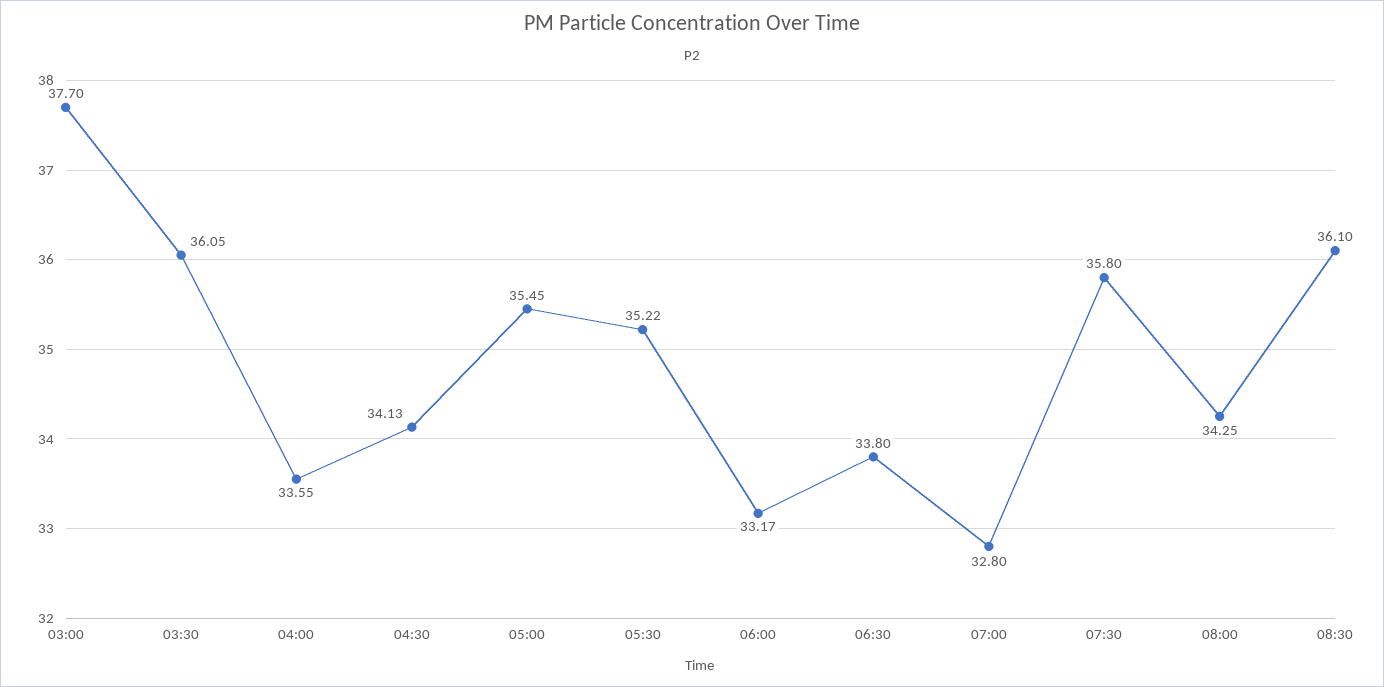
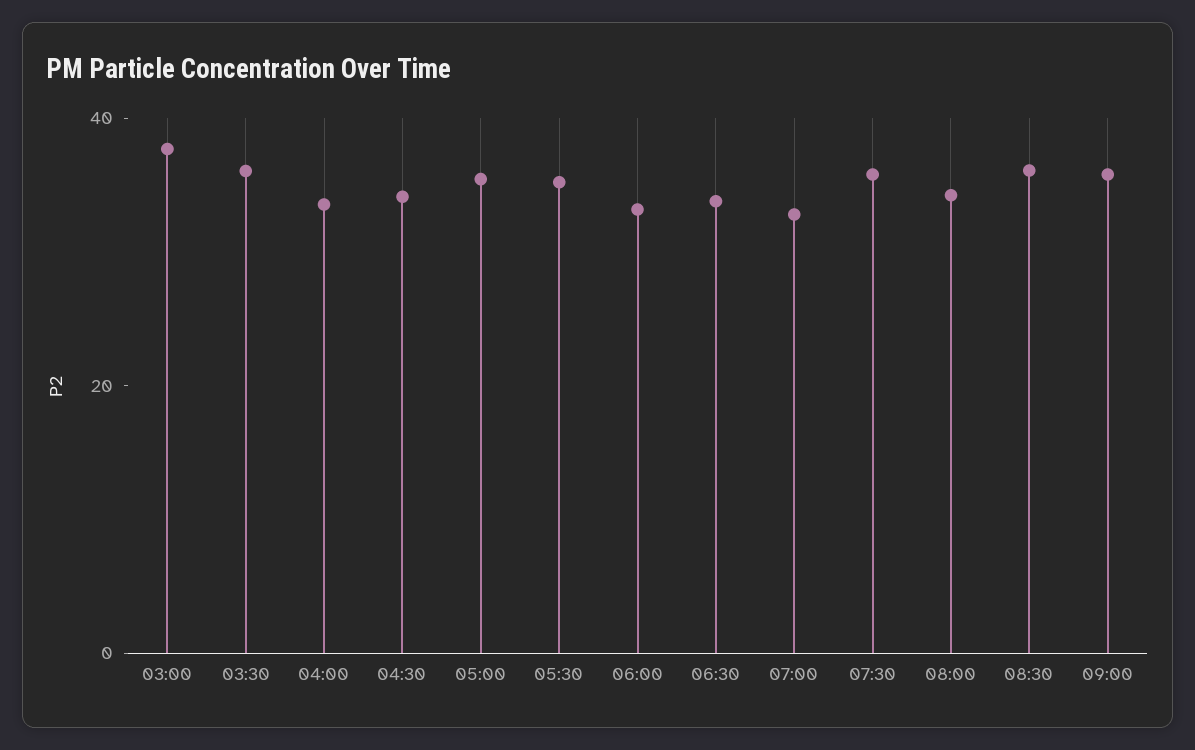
09:00: none -> 35

